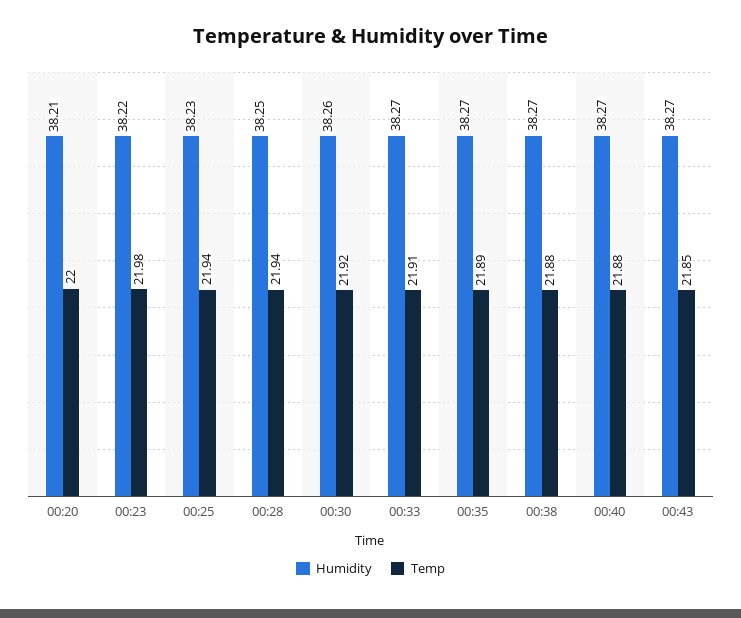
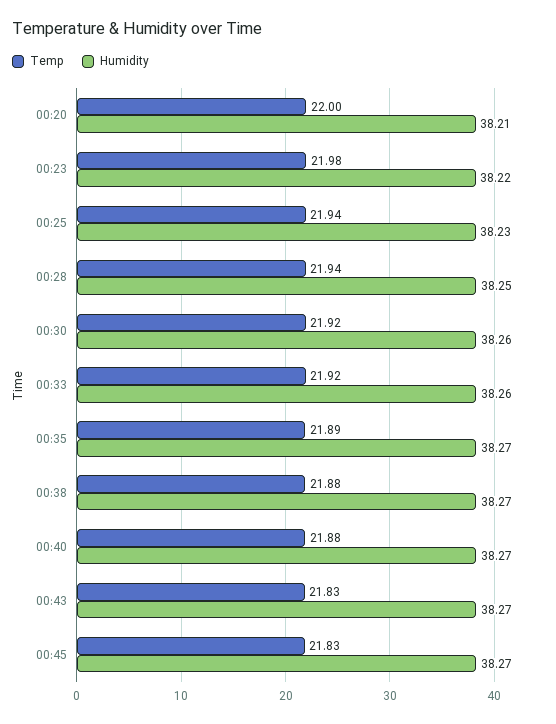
Humidity, 00:33: 38.27 -> 38.26
Temp, 00:33: 21.91 -> 21.92
Temp, 00:43: 21.85 -> 21.83
Temp, 00:45: none -> 21.83
Humidity, 00:45: none -> 38.27

